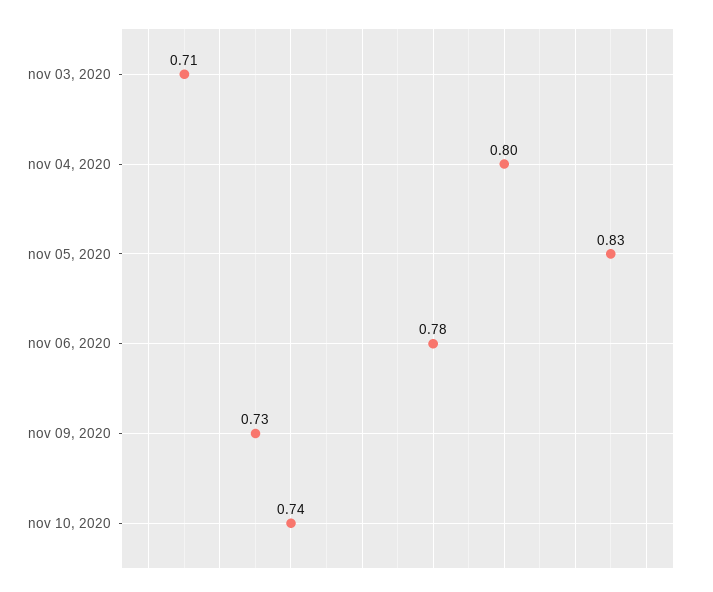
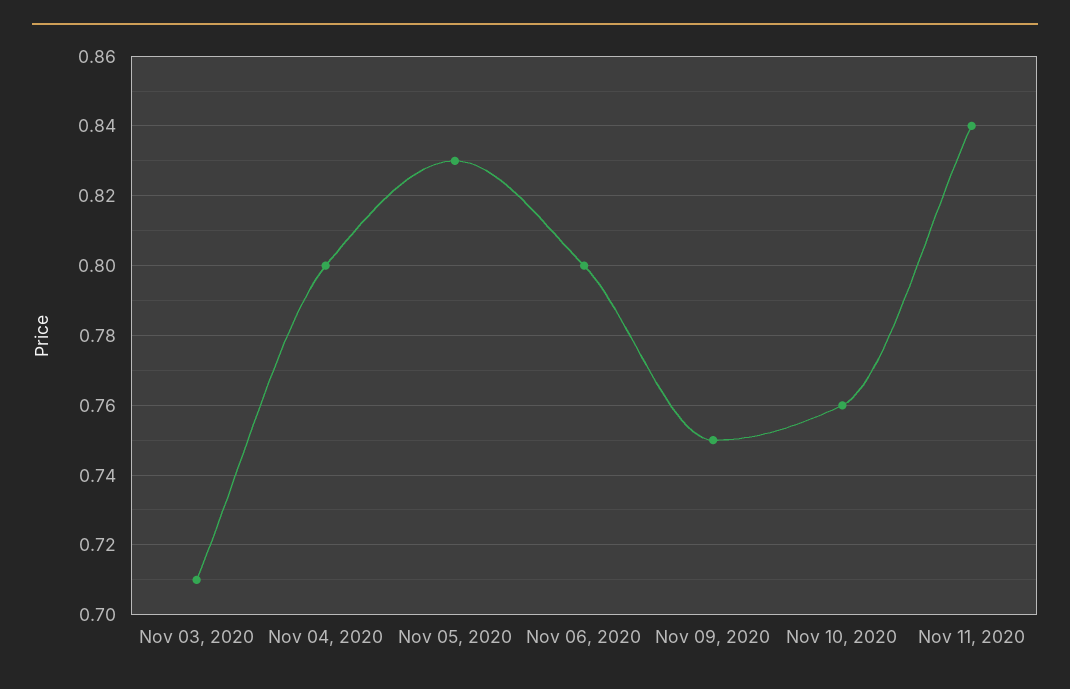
nov 06, 2020: 0.78 -> 0.8
nov 09, 2020: 0.73 -> 0.75
nov 10, 2020: 0.74 -> 0.76
Nov 11, 2020: none -> 0.84

